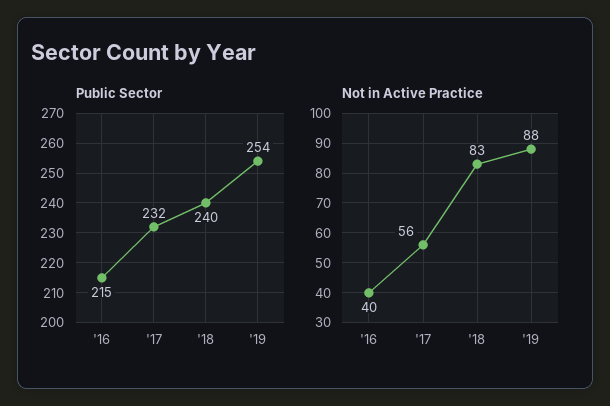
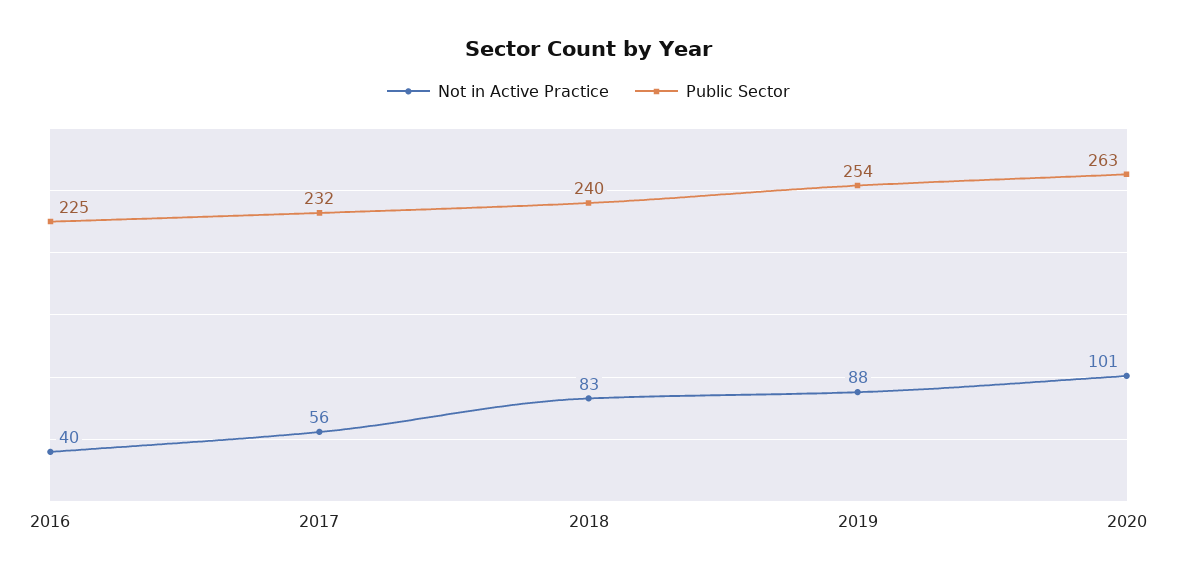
Public Sector, '16: 215 -> 225
Not in Active Practice, 2020: none -> 101
Public Sector, 2020: none -> 263

